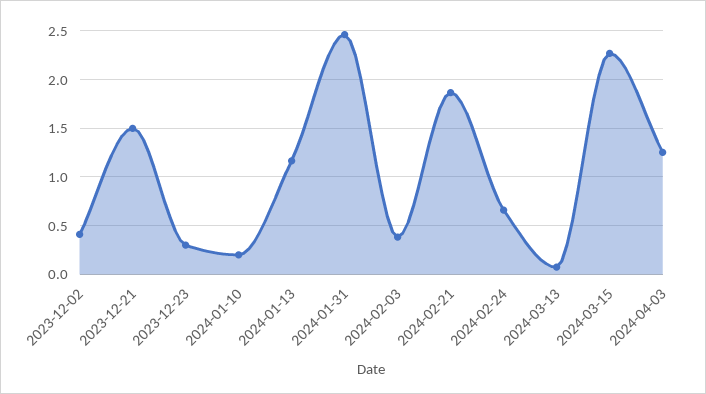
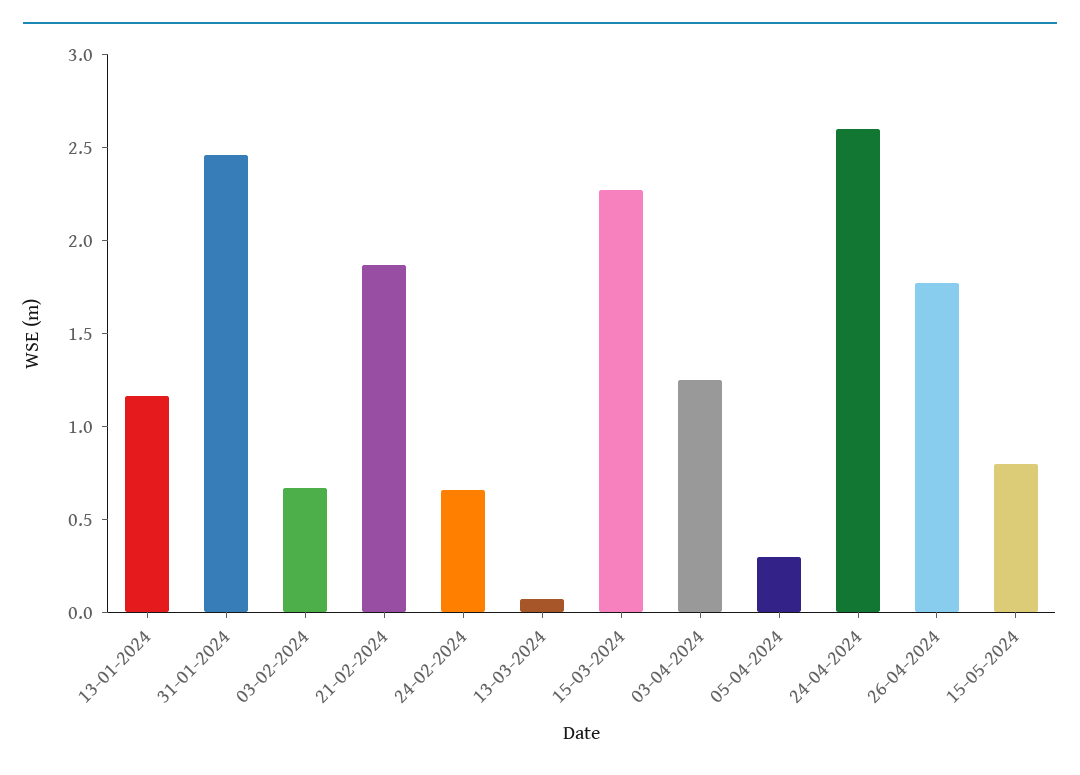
2023-12-02: 0.4 -> none
2023-12-21: 1.5 -> none
2023-12-23: 0.3 -> none
2024-01-10: 0.2 -> none
2024-02-03: 0.4 -> 0.7
05-04-2024: none -> 0.3
24-04-2024: none -> 2.6
26-04-2024: none -> 1.8
15-05-2024: none -> 0.8

